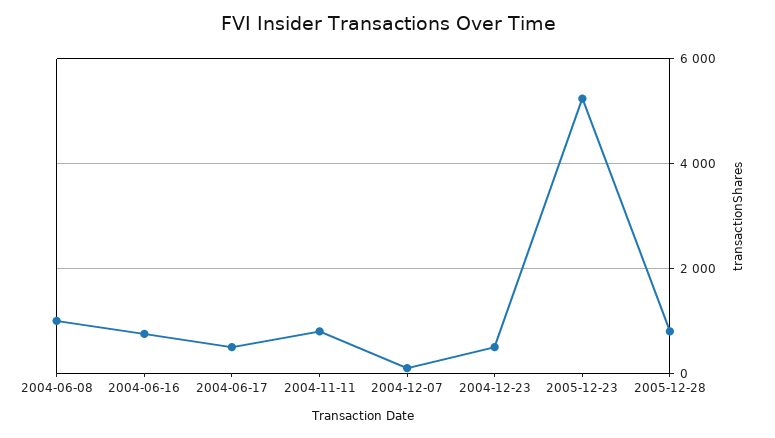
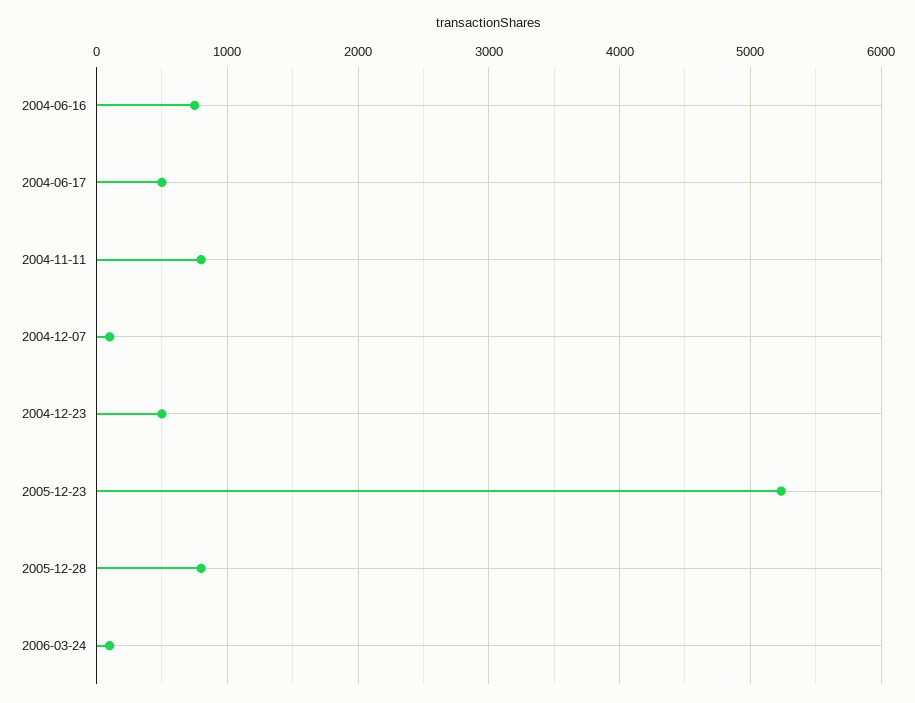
2004-06-08: 1000 -> none
2006-03-24: none -> 100

